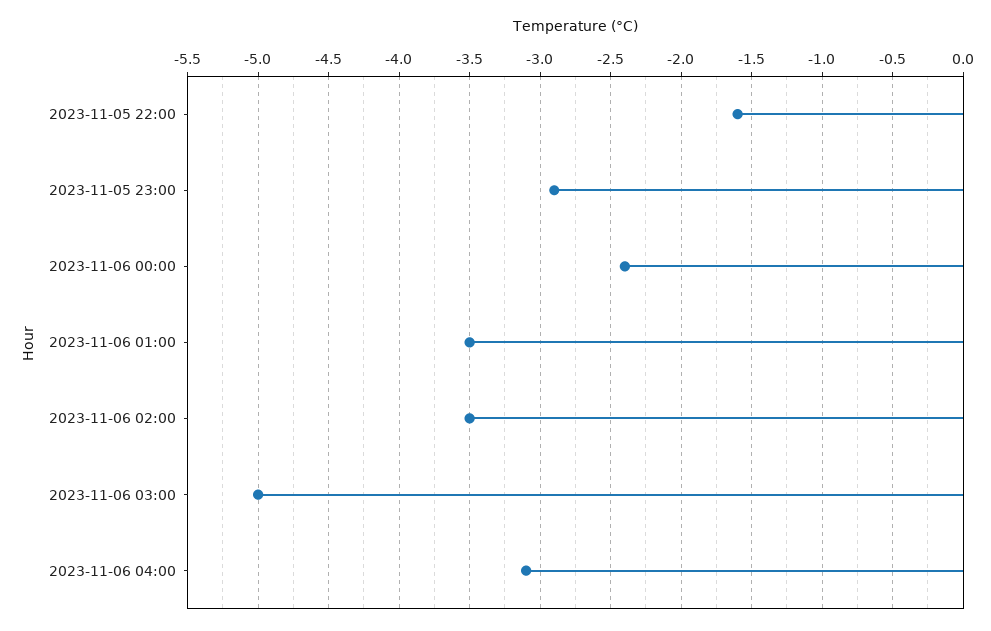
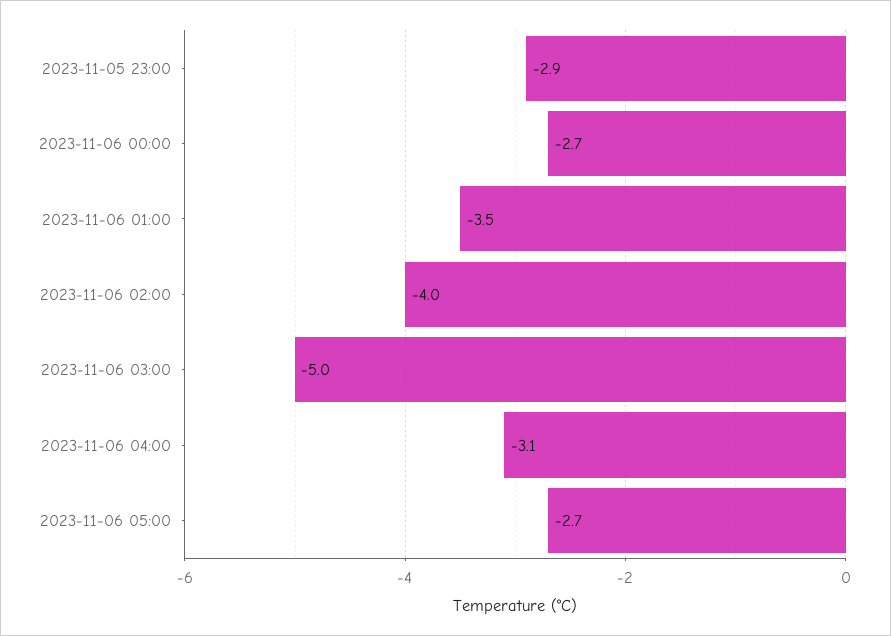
2023-11-05 22:00: -1.6 -> none
2023-11-06 00:00: -2.4 -> -2.7
2023-11-06 02:00: -3.5 -> -4
2023-11-06 05:00: none -> -2.7

